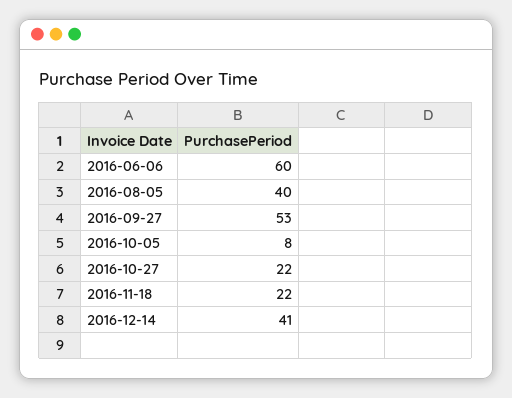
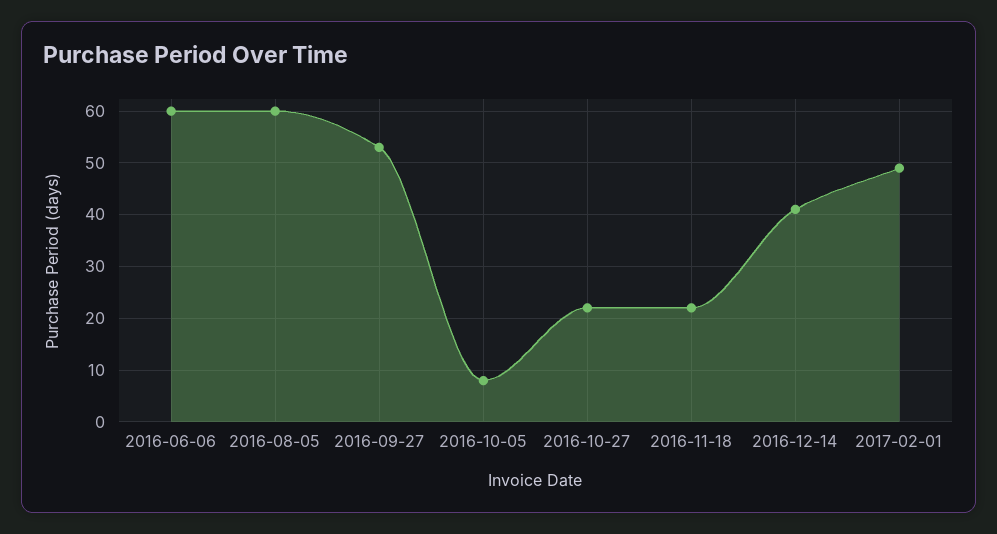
2016-08-05: 40 -> 60
2017-02-01: none -> 50

